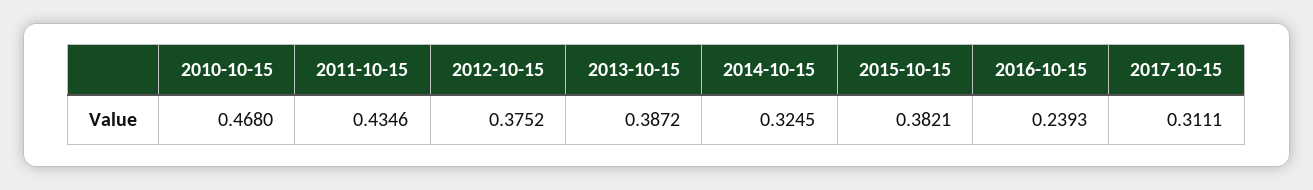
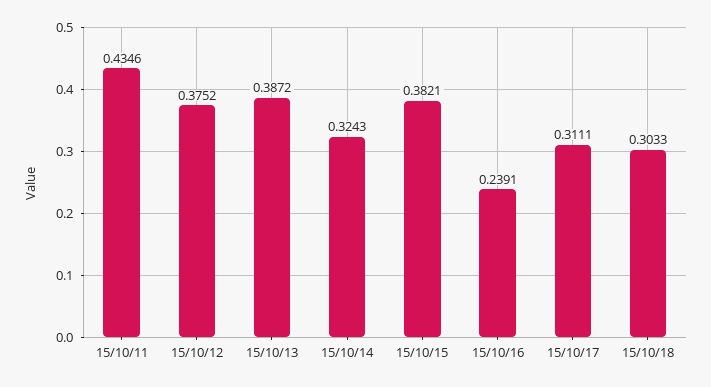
2010-10-15: 0.468 -> none
2014-10-15: 0.3245 -> 0.3243
2016-10-15: 0.2393 -> 0.2391
15/10/18: none -> 0.3033

